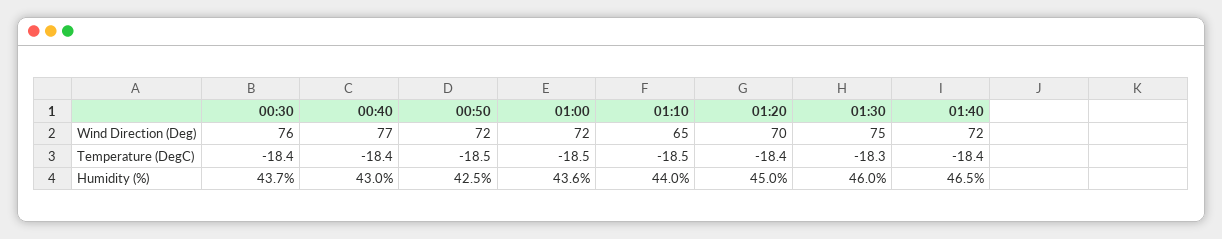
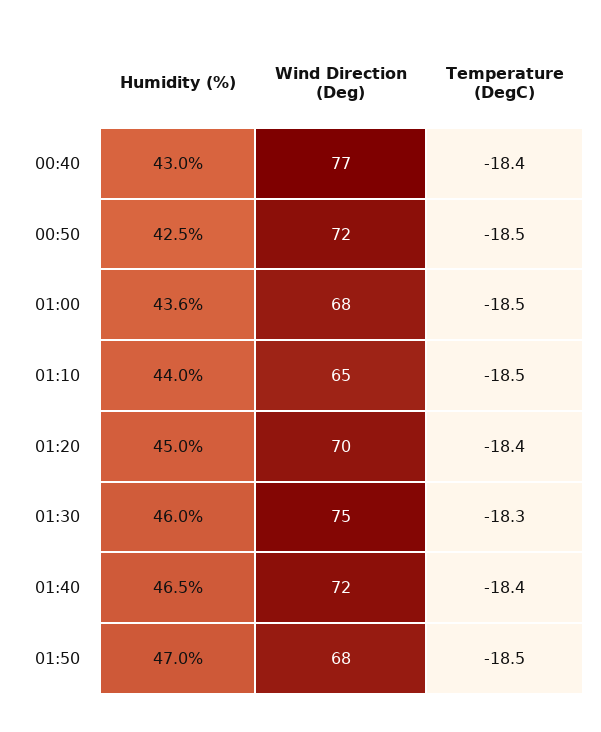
00:30, Wind Direction (Deg): 76 -> none
01:00, Wind Direction (Deg): 72 -> 68
00:30, Temperature (DegC): -18.4 -> none
00:30, Humidity (%): 43.7 -> none
01:50, Humidity (%): none -> 47
01:50, Wind Direction (Deg): none -> 68
01:50, Temperature (DegC): none -> -18.5

